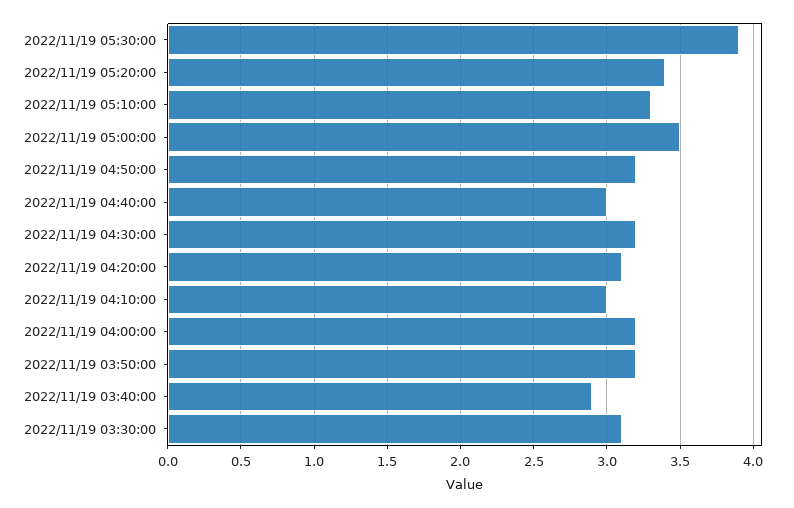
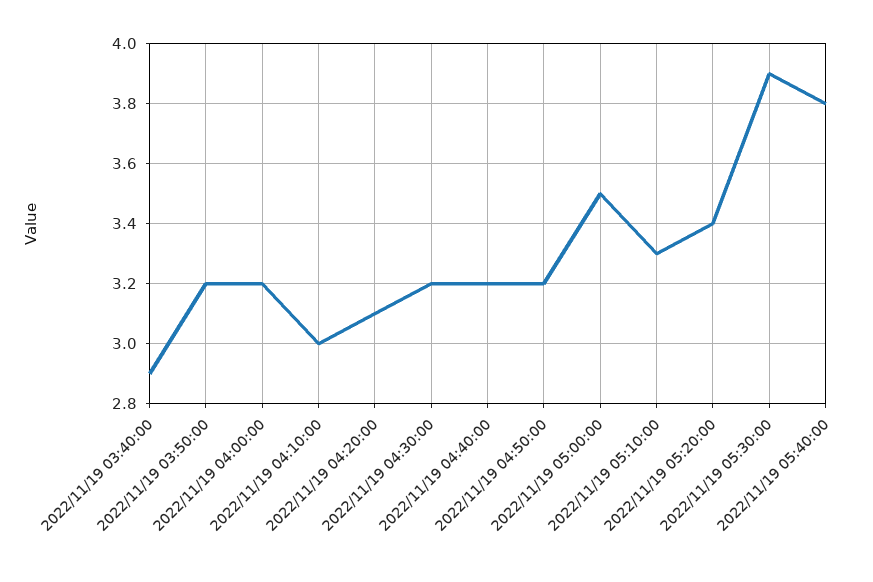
2022/11/19 04:40:00: 3 -> 3.2
2022/11/19 03:30:00: 3.1 -> none
2022/11/19 05:40:00: none -> 3.8

